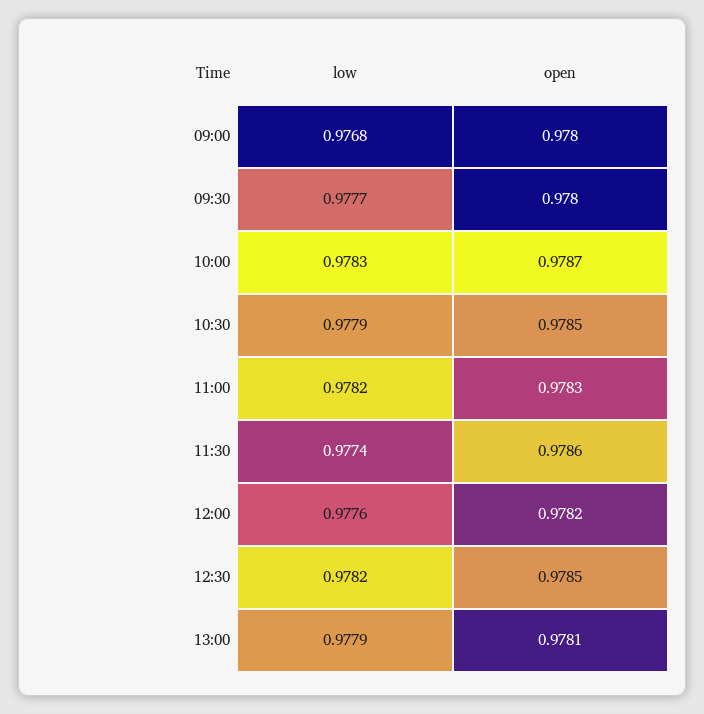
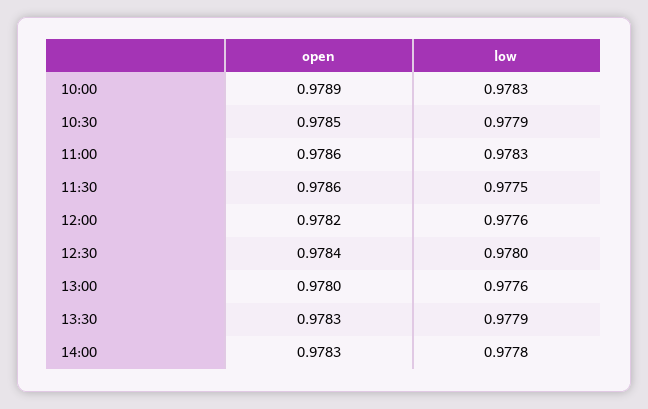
low, 09:00: 0.9768 -> none
open, 09:00: 0.978 -> none
low, 09:30: 0.9777 -> none
open, 09:30: 0.978 -> none
open, 10:00: 0.9787 -> 0.9789
low, 11:00: 0.9782 -> 0.9783
open, 11:00: 0.9783 -> 0.9786
low, 11:30: 0.9774 -> 0.9775
low, 12:30: 0.9782 -> 0.978
open, 12:30: 0.9785 -> 0.9784
low, 13:00: 0.9779 -> 0.9776
open, 13:00: 0.9781 -> 0.978
open, 13:30: none -> 0.9783
low, 13:30: none -> 0.9779
open, 14:00: none -> 0.9783
low, 14:00: none -> 0.9778

